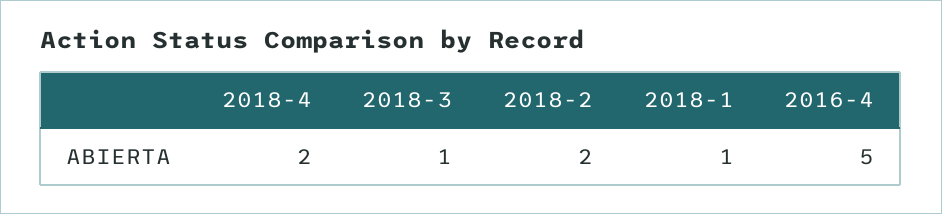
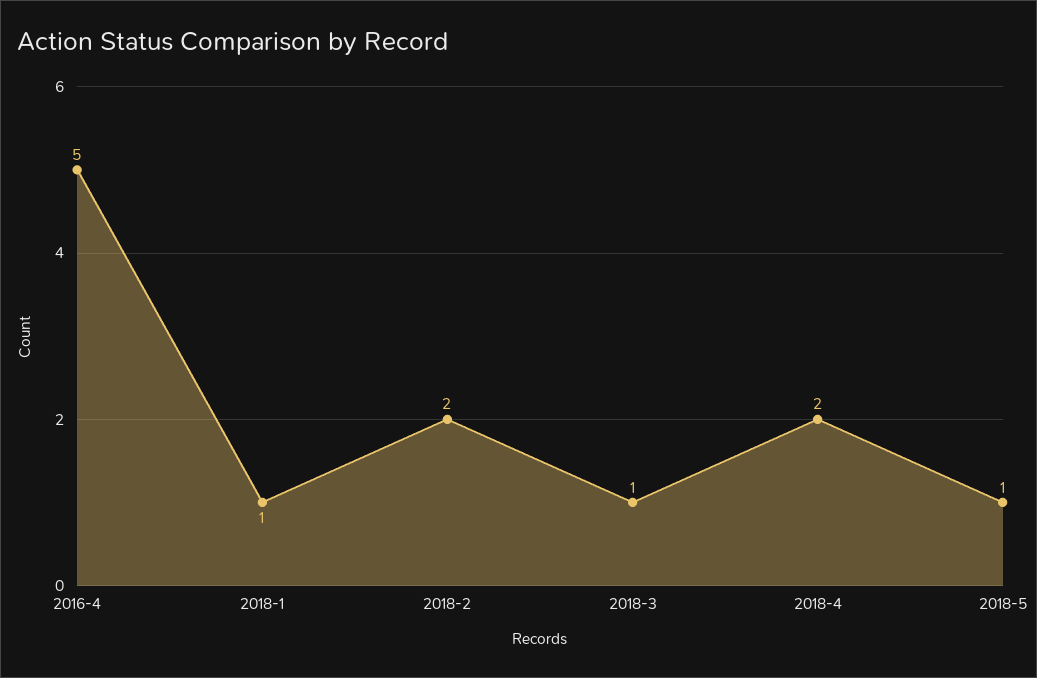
2018-5: none -> 1

